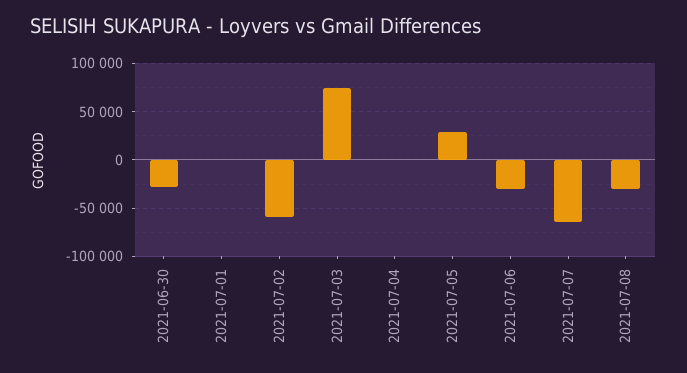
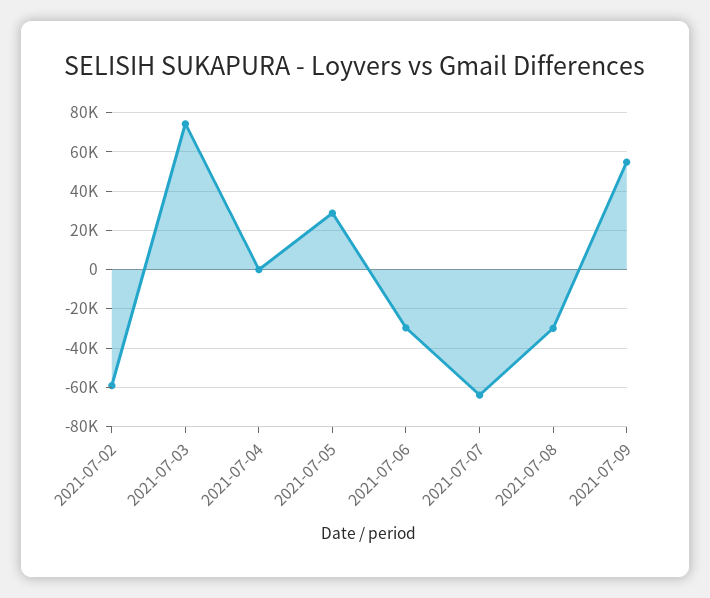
2021-06-30: -30000 -> none
2021-07-01: 0 -> none
2021-07-09: none -> 55000

